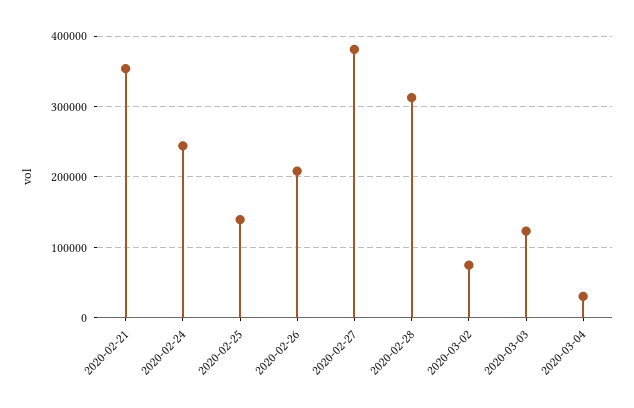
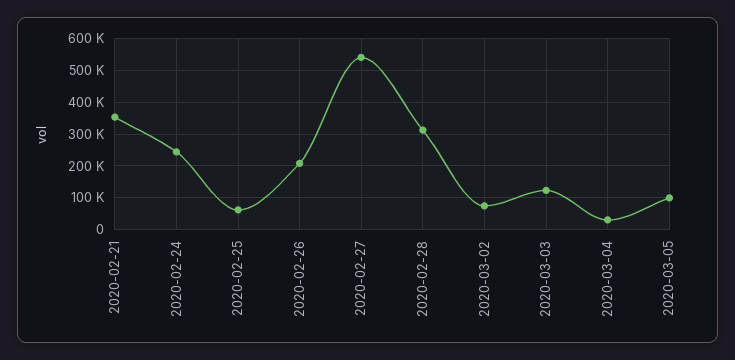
2020-02-25: 140000 -> 60000
2020-02-27: 380000 -> 540000
2020-03-05: none -> 100000

